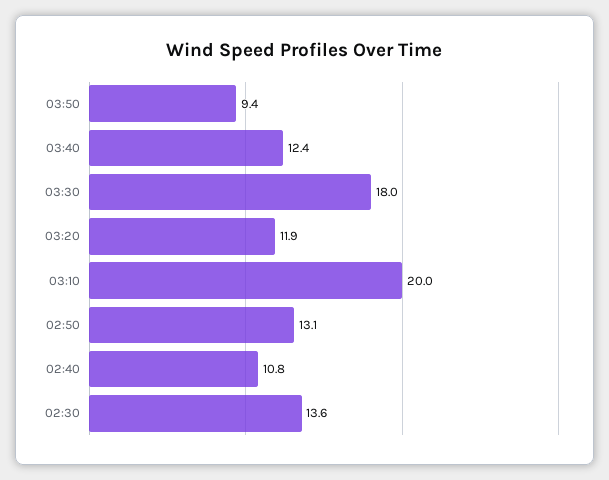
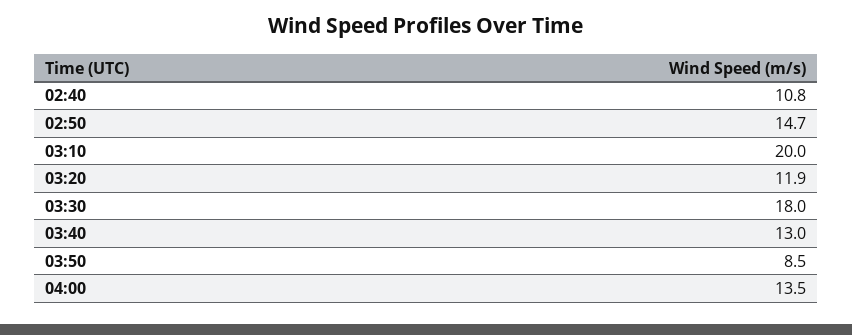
03:50: 9.4 -> 8.5
03:40: 12.4 -> 13
02:50: 13.1 -> 14.7
02:30: 13.6 -> none
04:00: none -> 13.5

